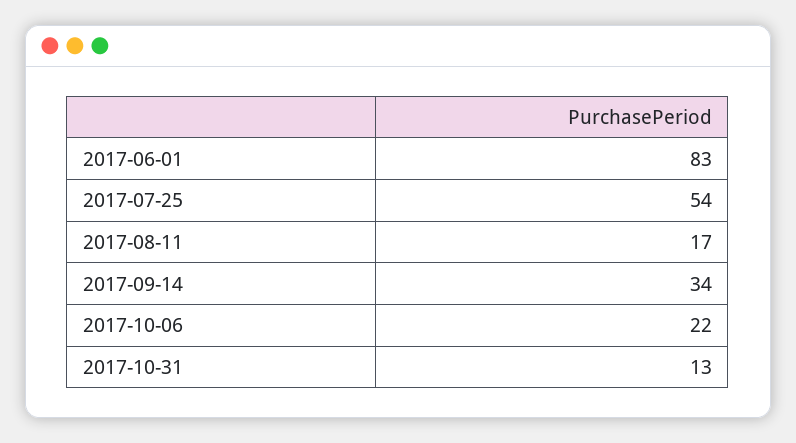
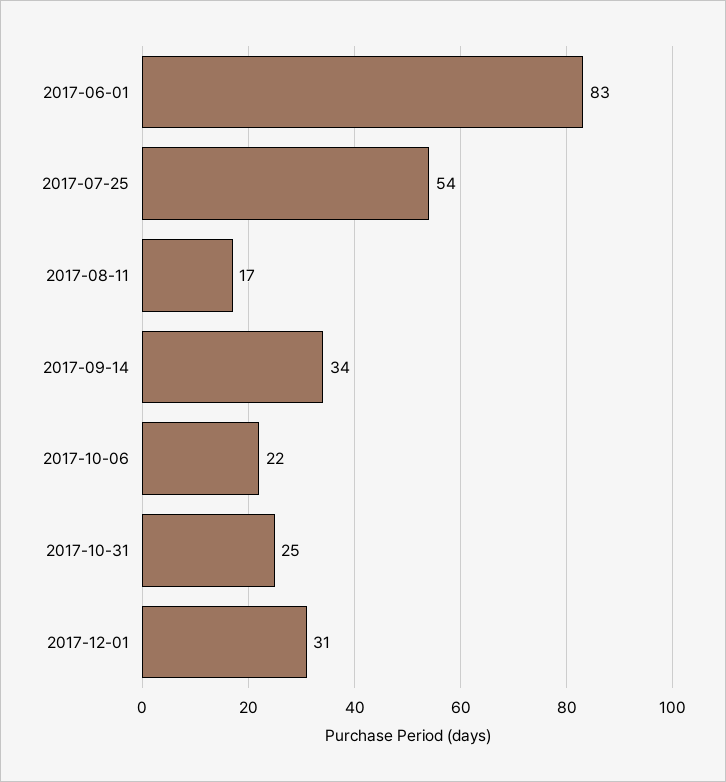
2017-10-31: 13 -> 25
2017-12-01: none -> 31

